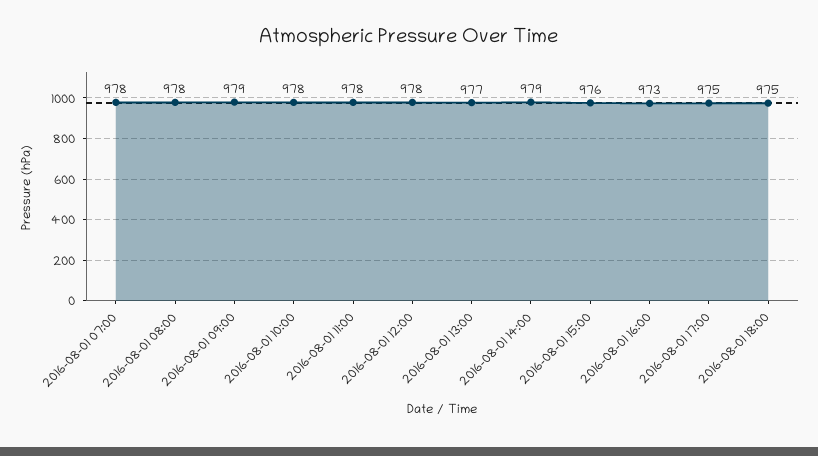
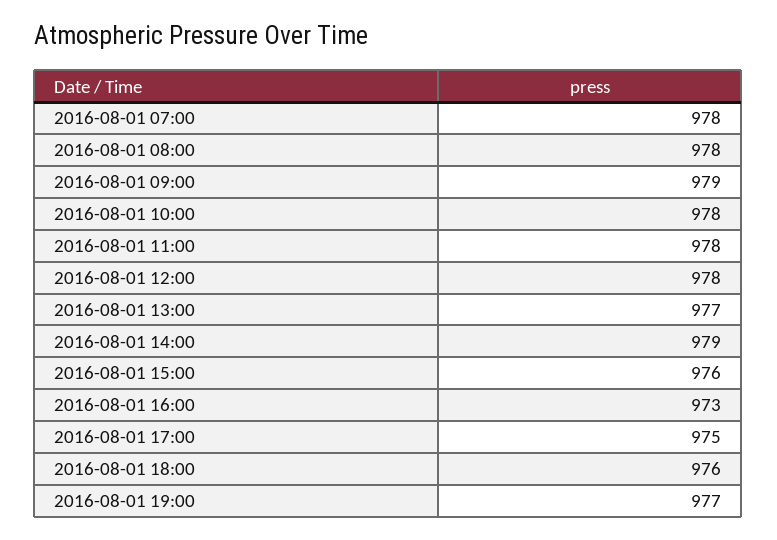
2016-08-01 18:00: 975 -> 976
2016-08-01 19:00: none -> 977

